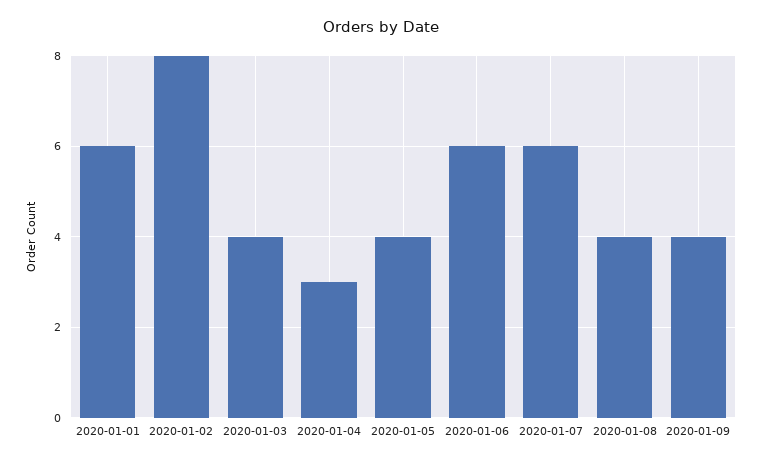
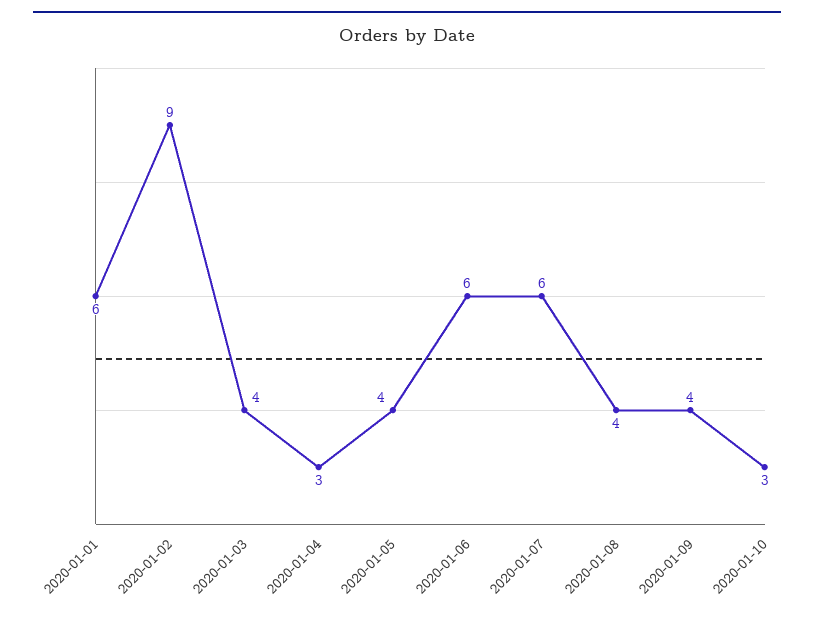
2020-01-02: 8 -> 9
2020-01-10: none -> 3

